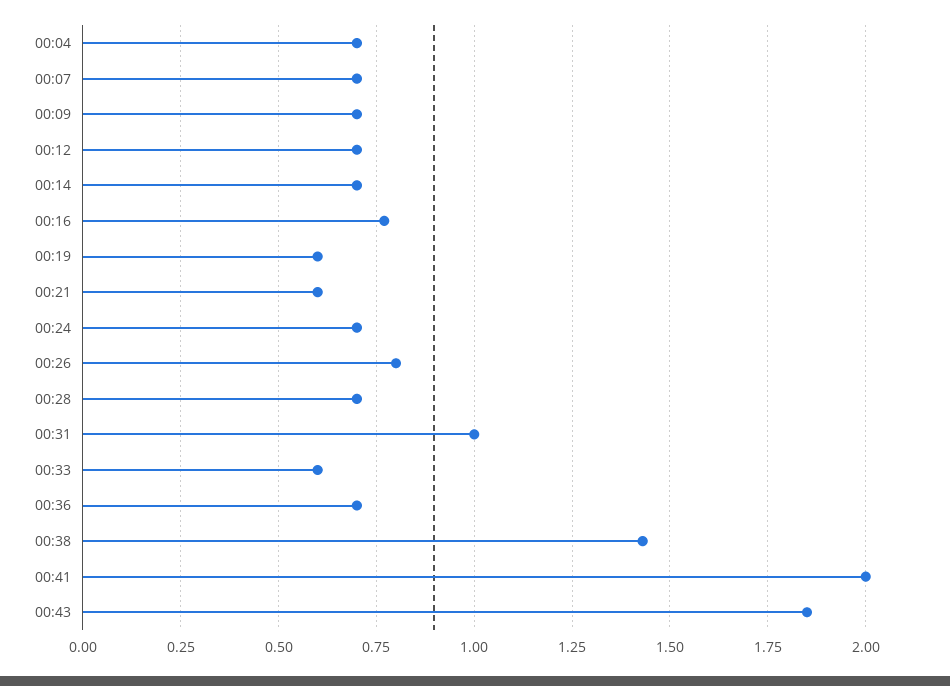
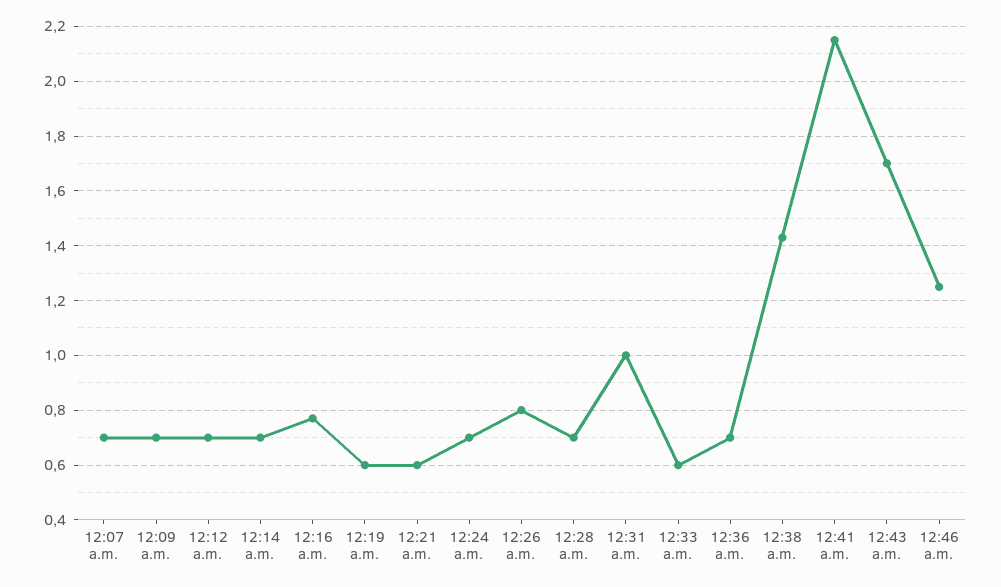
00:04: 0.7 -> none
00:41: 2 -> 2.15
00:43: 1.85 -> 1.7
12:46 a.m.: none -> 1.25

